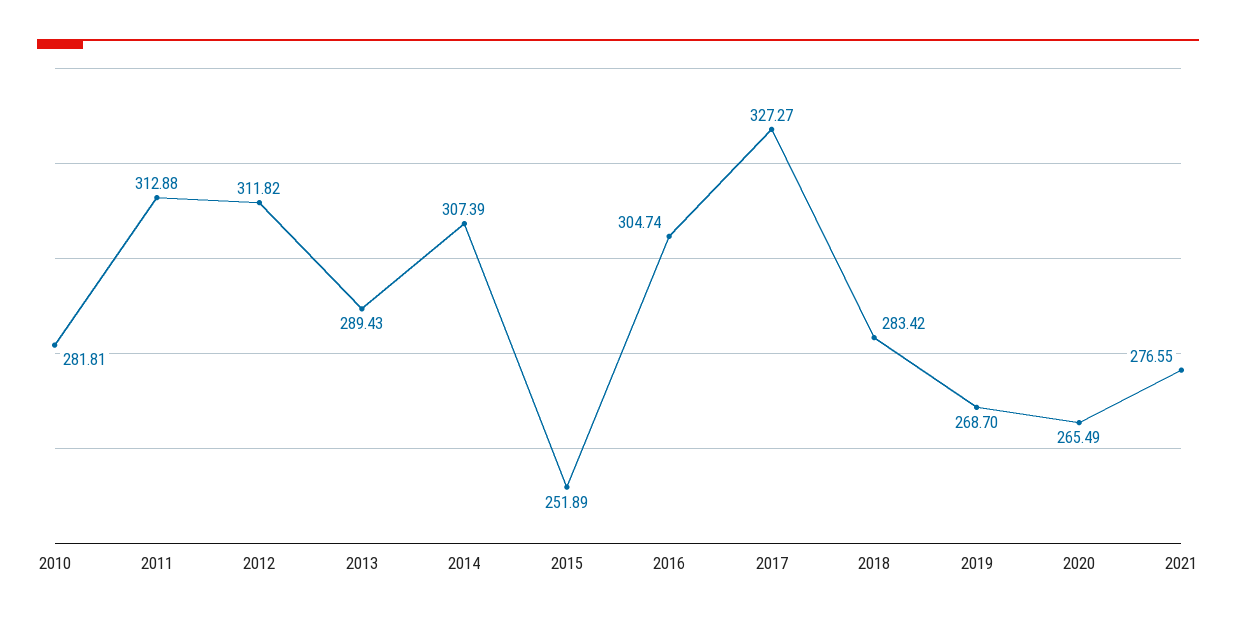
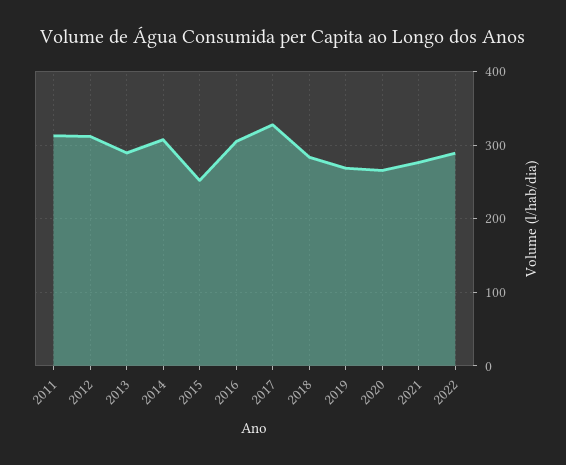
2010: 281.81 -> none
2022: none -> 290

